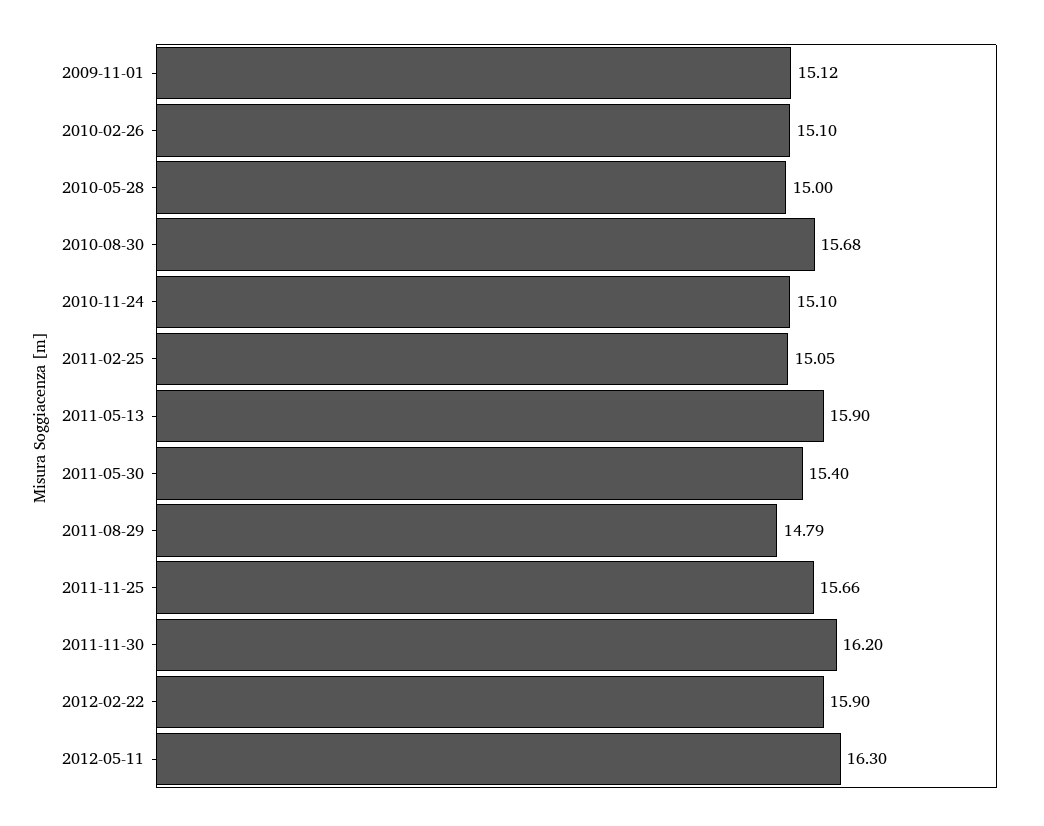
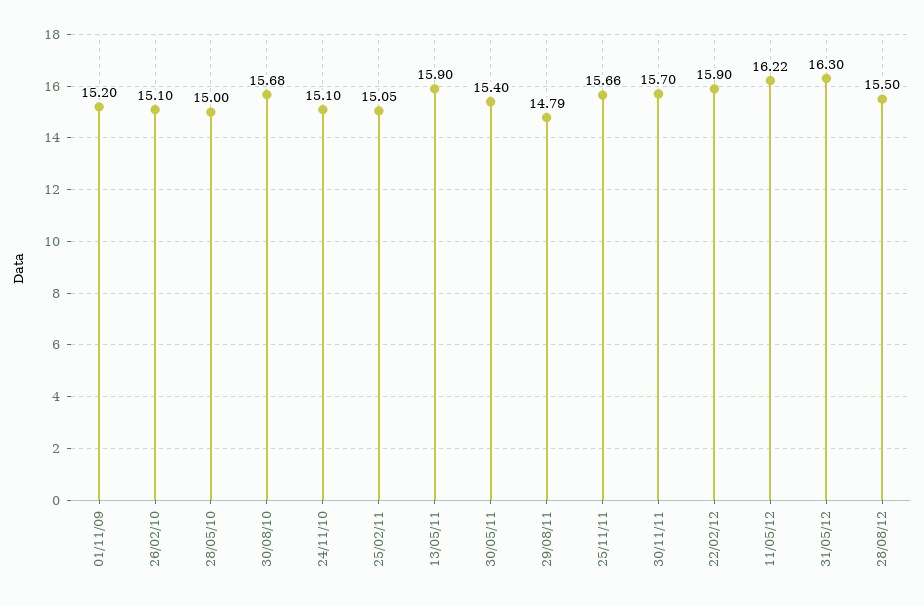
2009-11-01: 15.12 -> 15.2
2011-11-30: 16.2 -> 15.7
2012-05-11: 16.3 -> 16.22
31/05/12: none -> 16.3
28/08/12: none -> 15.5

